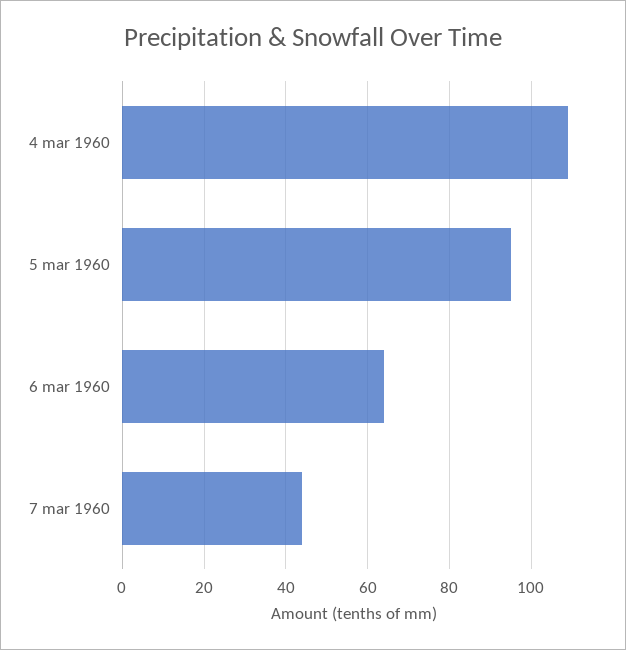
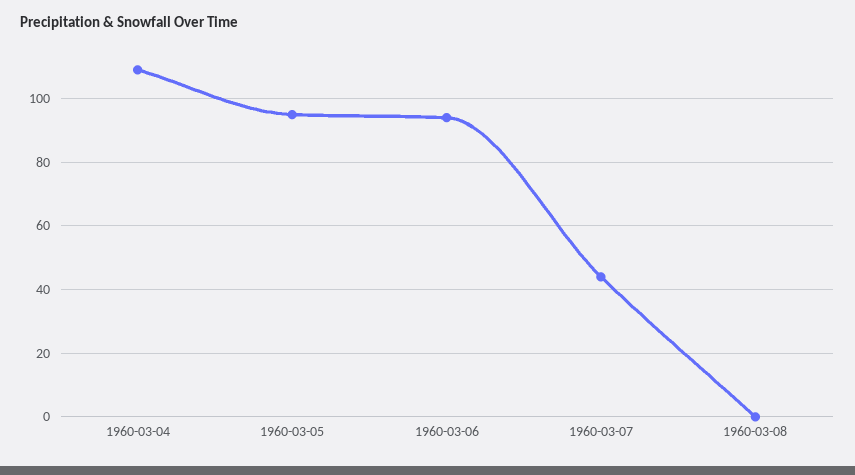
6 mar 1960: 65 -> 95
1960-03-08: none -> 0

